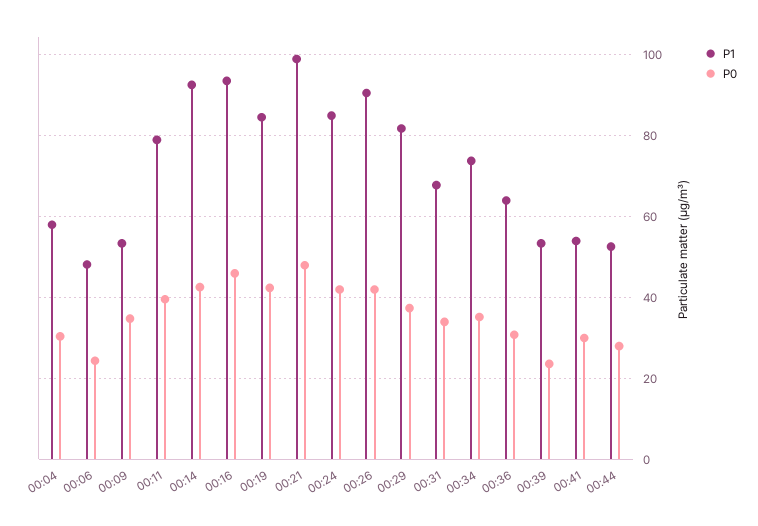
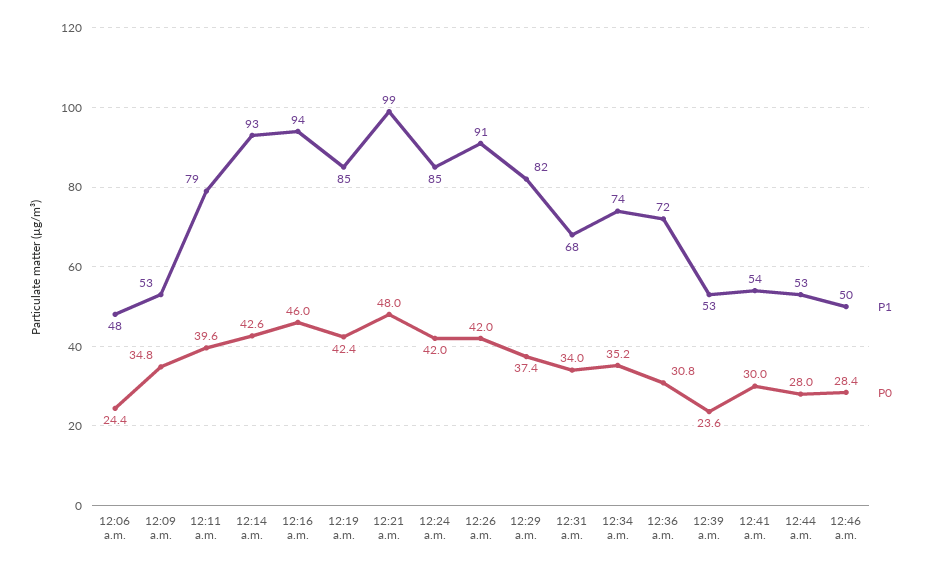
P1, 00:04: 58 -> none
P0, 00:04: 30 -> none
P1, 00:36: 64 -> 72
P1, 12:46 a.m.: none -> 50
P0, 12:46 a.m.: none -> 28.4

